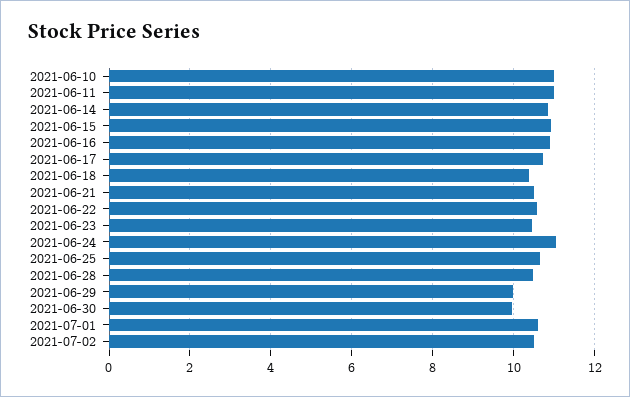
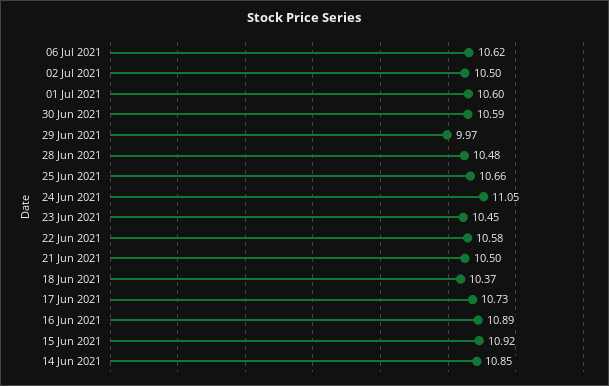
2021-06-10: 11 -> none
2021-06-11: 11 -> none
2021-06-30: 10 -> 10.59
06 Jul 2021: none -> 10.62

